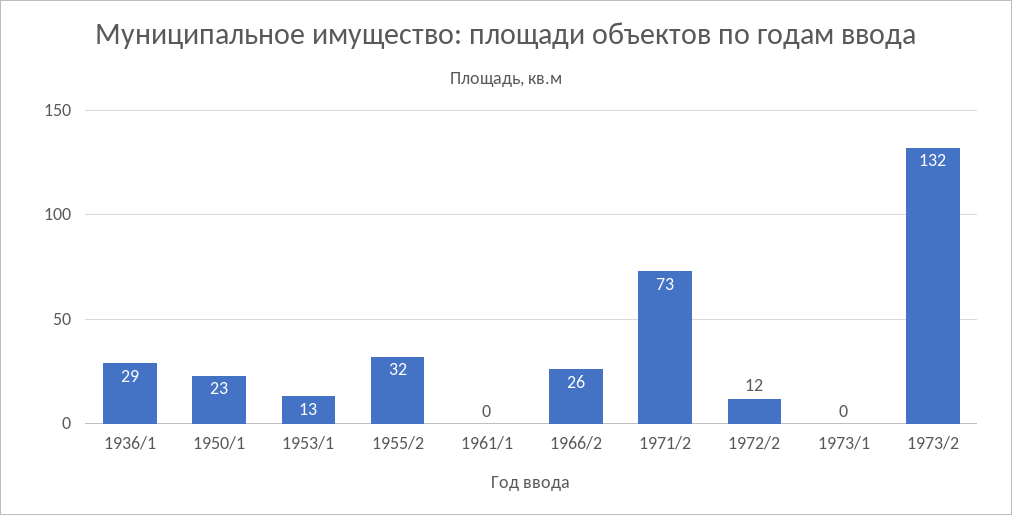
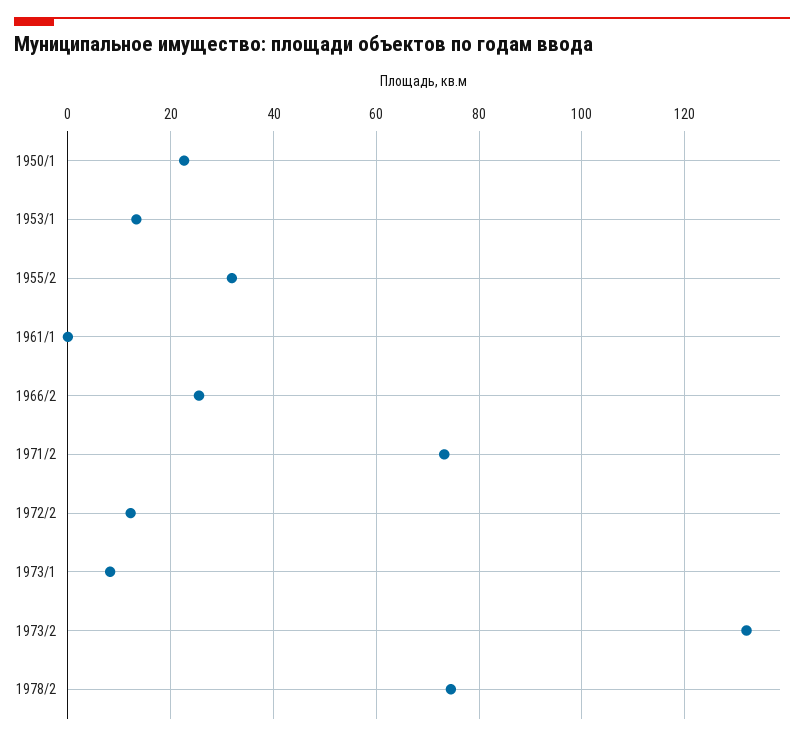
1936/1: 29 -> none
1973/1: 0 -> 8
1978/2: none -> 74

